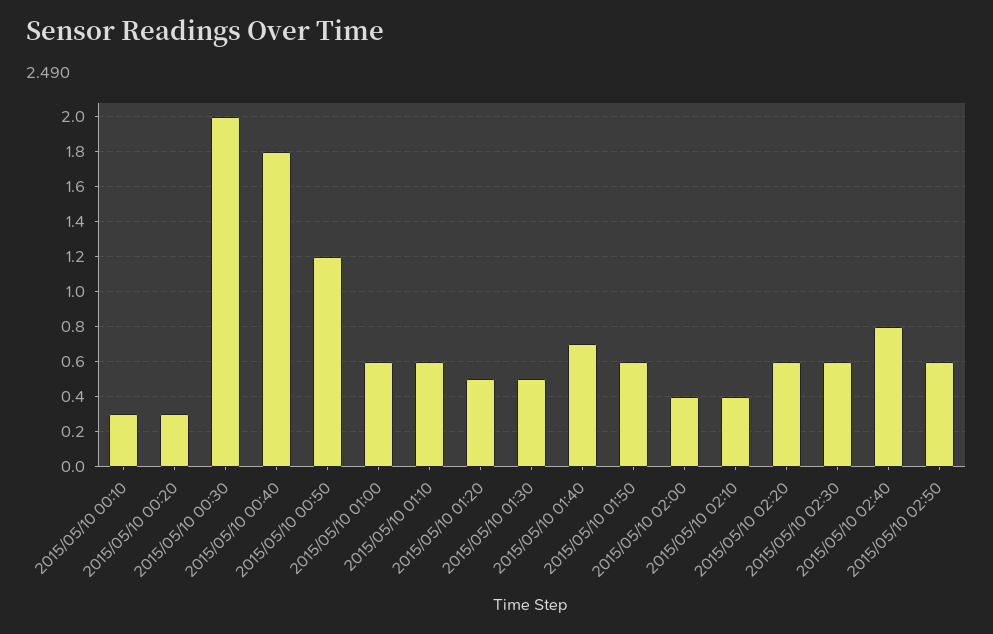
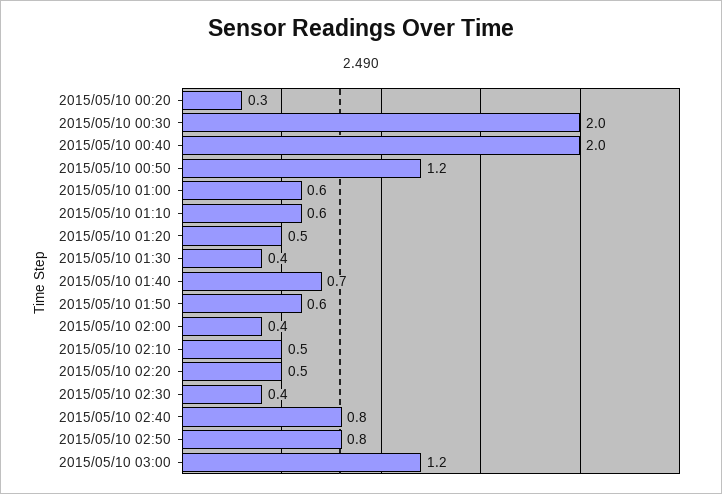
2015/05/10 00:10: 0.3 -> none
2015/05/10 00:40: 1.8 -> 2
2015/05/10 01:30: 0.5 -> 0.4
2015/05/10 02:10: 0.4 -> 0.5
2015/05/10 02:20: 0.6 -> 0.5
2015/05/10 02:30: 0.6 -> 0.4
2015/05/10 02:50: 0.6 -> 0.8
2015/05/10 03:00: none -> 1.2

